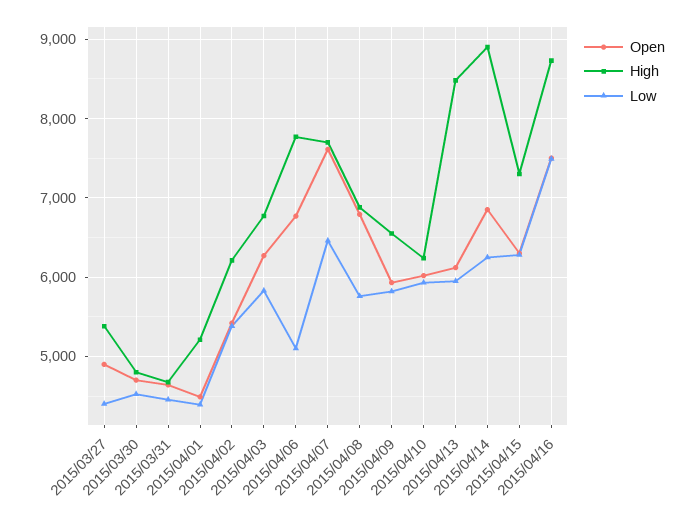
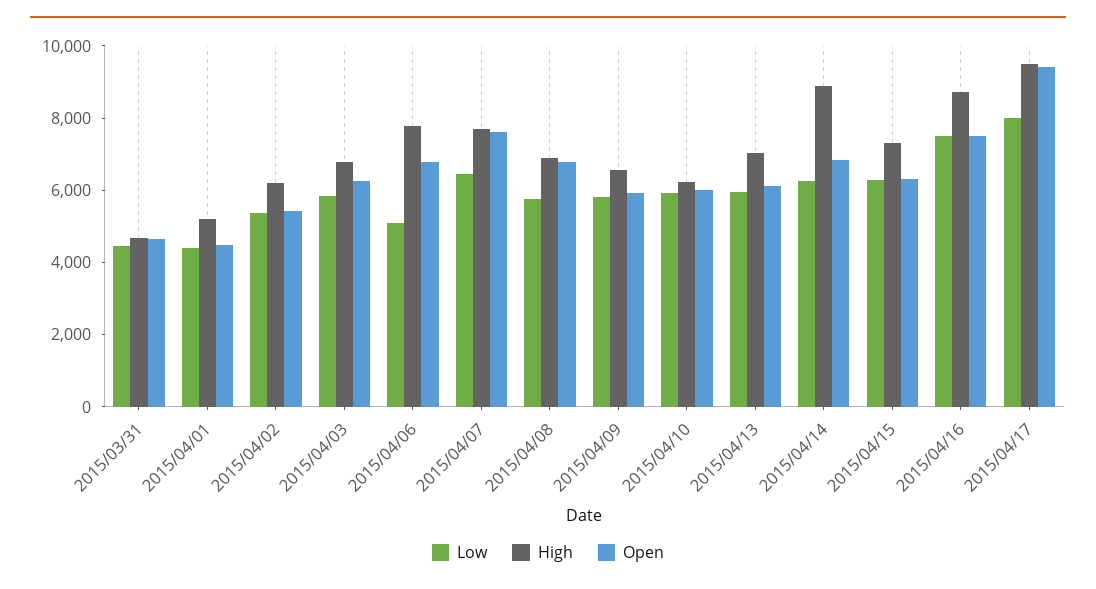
Open, 2015/03/27: 4900 -> none
High, 2015/03/27: 5400 -> none
Low, 2015/03/27: 4400 -> none
Open, 2015/03/30: 4700 -> none
High, 2015/03/30: 4800 -> none
Low, 2015/03/30: 4500 -> none
High, 2015/04/13: 8500 -> 7000
Low, 2015/04/17: none -> 8000
High, 2015/04/17: none -> 9500
Open, 2015/04/17: none -> 9500

